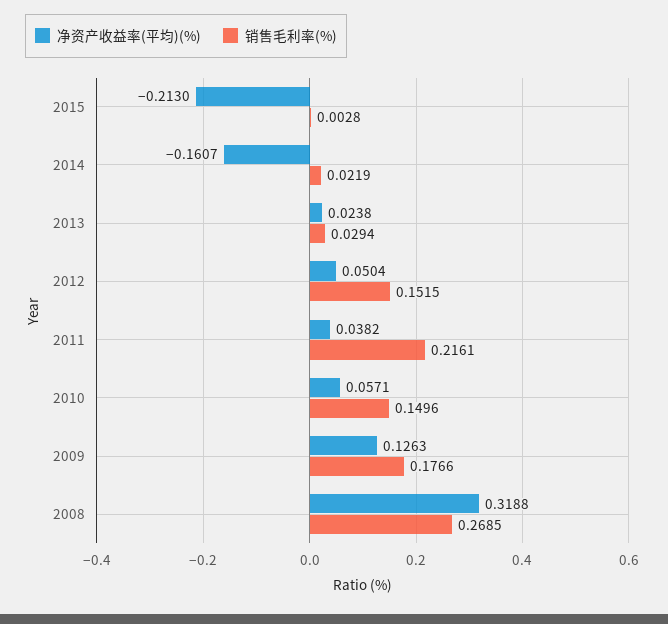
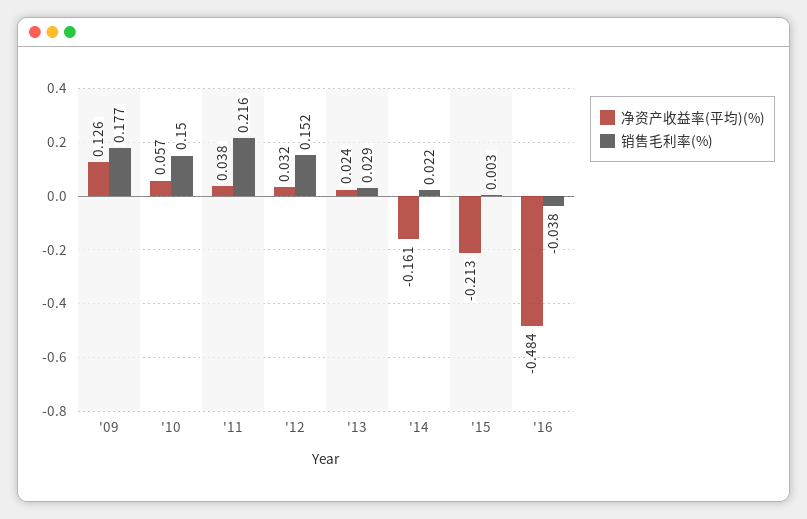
净资产收益率(平均)(%), 2012: 0.0504 -> 0.032
净资产收益率(平均)(%), 2008: 0.3188 -> none
销售毛利率(%), 2008: 0.2685 -> none
净资产收益率(平均)(%), '16: none -> -0.484
销售毛利率(%), '16: none -> -0.038

